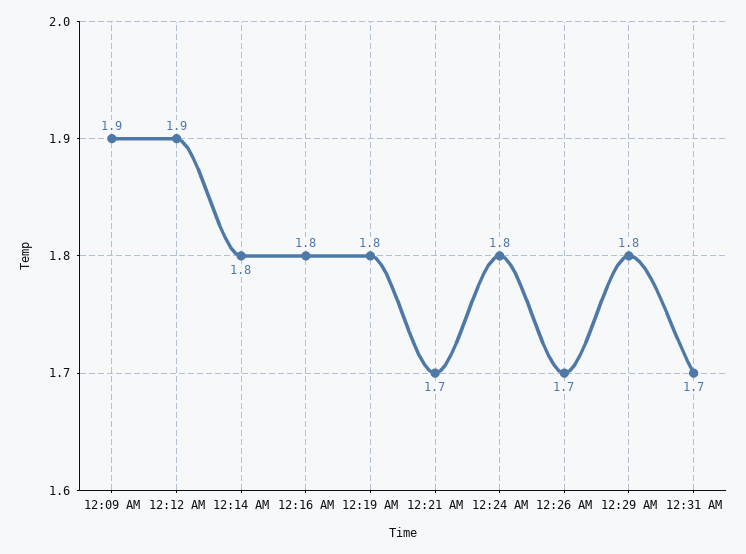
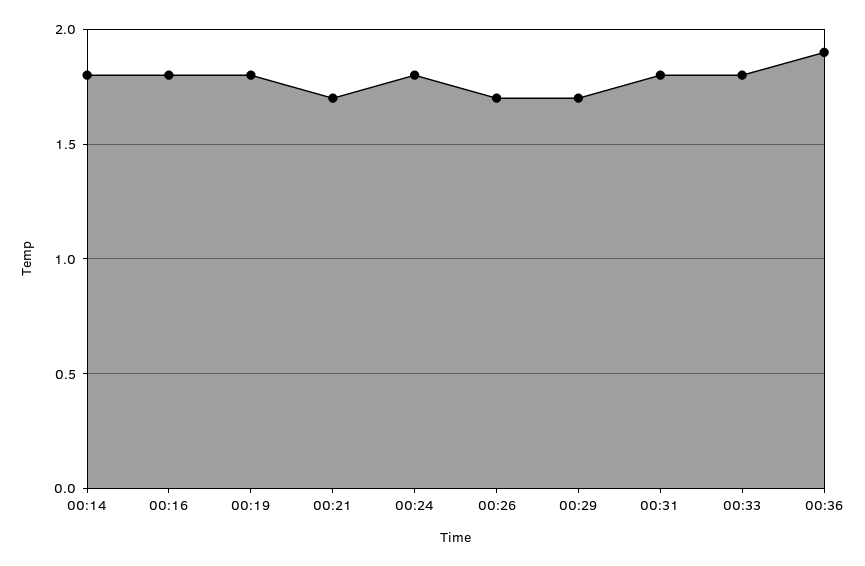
12:09 AM: 1.9 -> none
12:12 AM: 1.9 -> none
12:29 AM: 1.8 -> 1.7
12:31 AM: 1.7 -> 1.8
00:33: none -> 1.8
00:36: none -> 1.9

